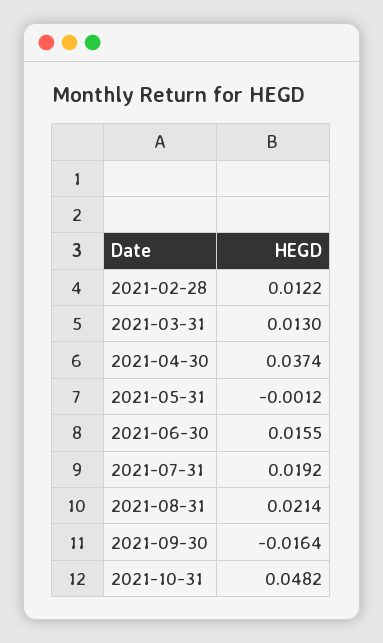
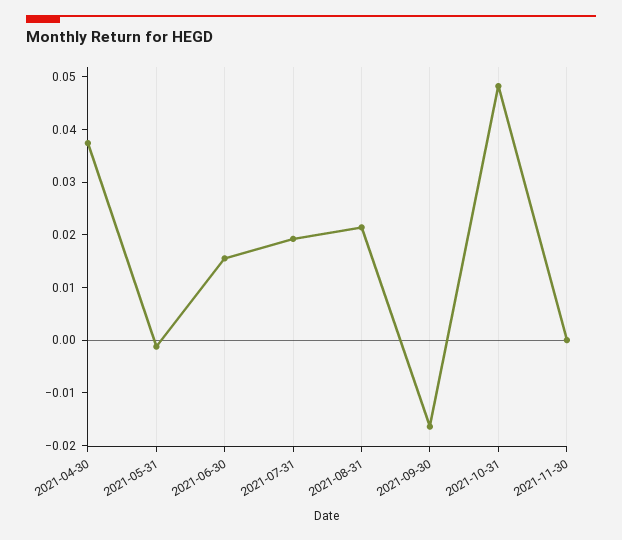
2021-02-28: 0.0122 -> none
2021-03-31: 0.013 -> none
2021-11-30: none -> 0

